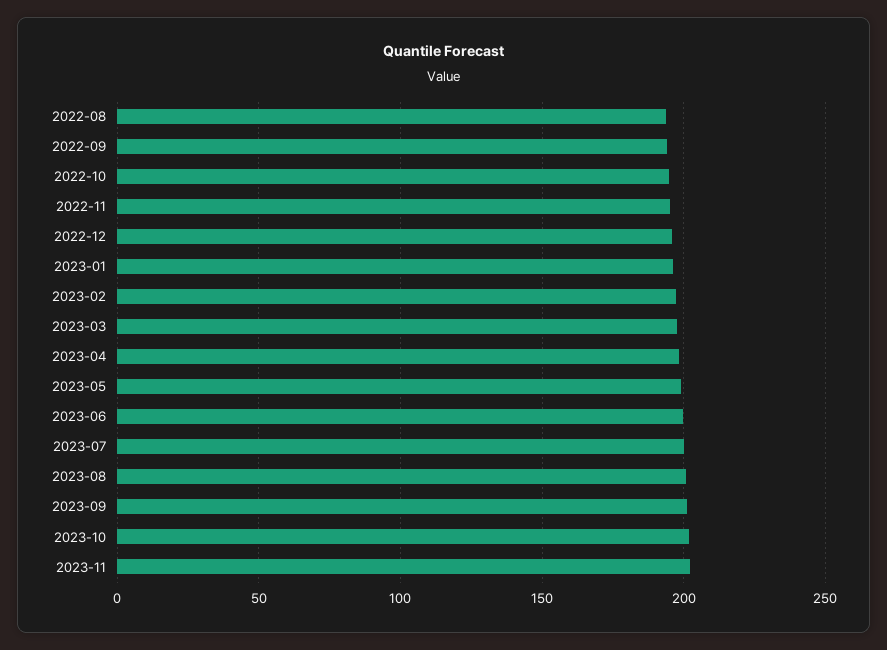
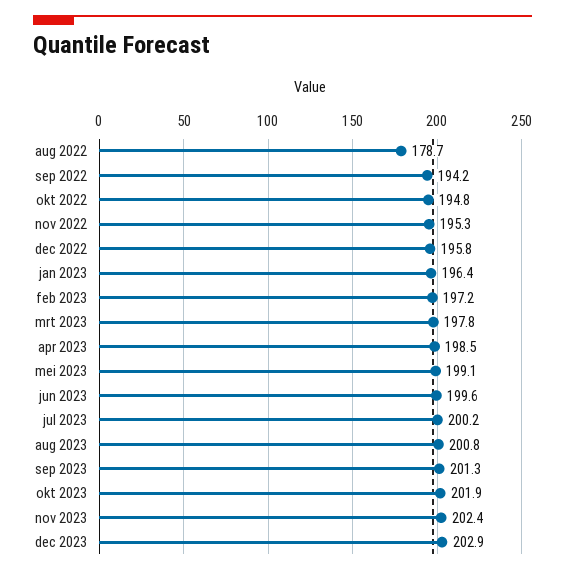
2022-08: 195 -> 178.7
dec 2023: none -> 202.9

